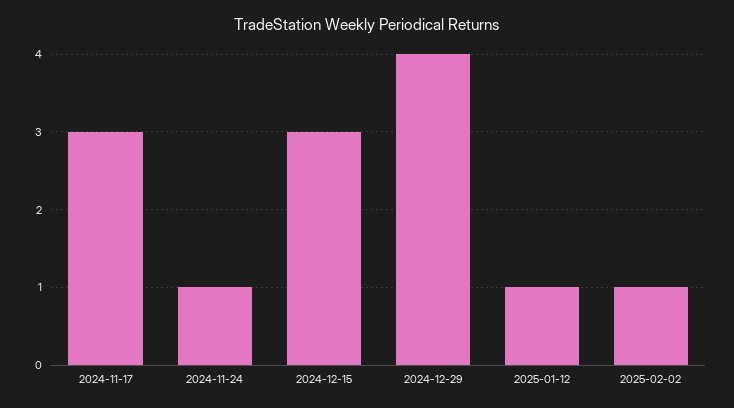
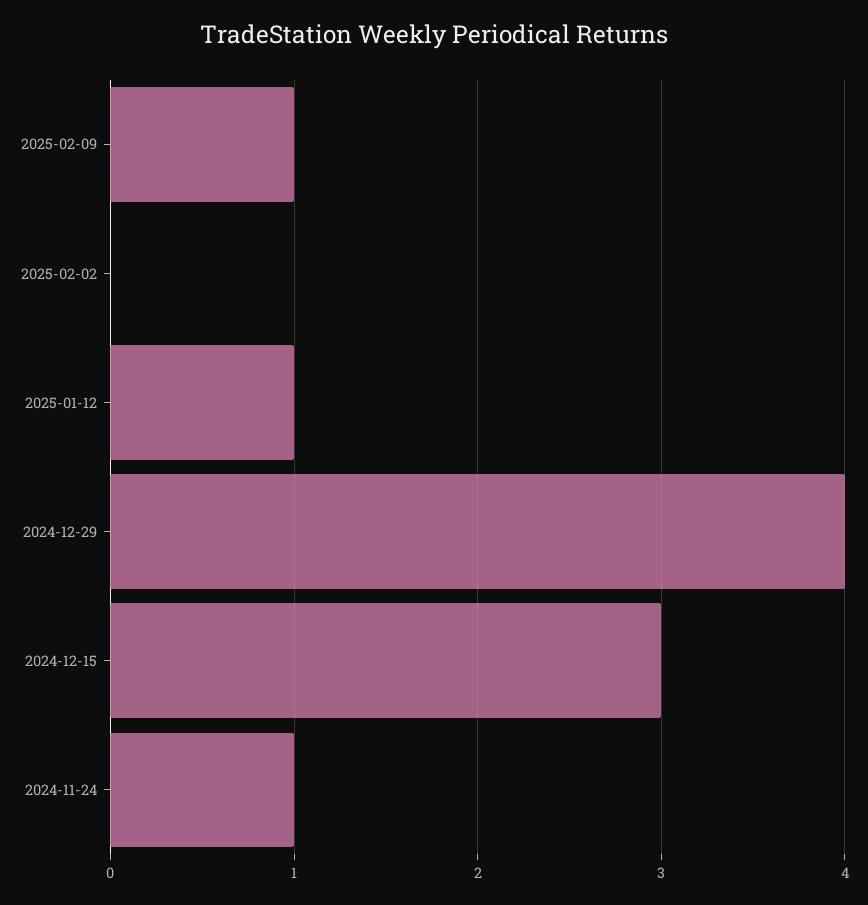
2024-11-17: 3 -> none
2025-02-02: 1 -> 0
2025-02-09: none -> 1

